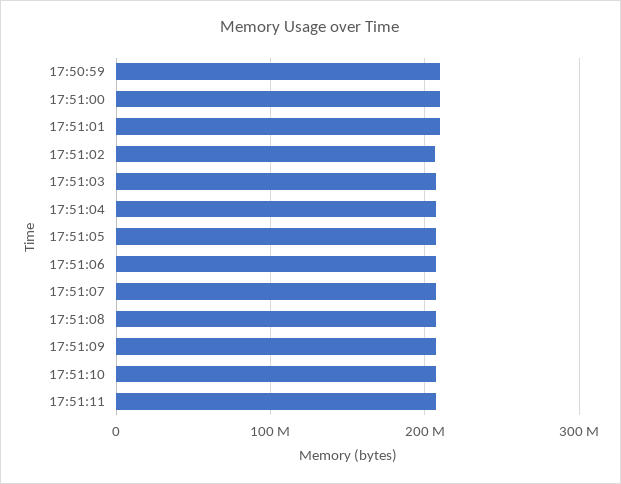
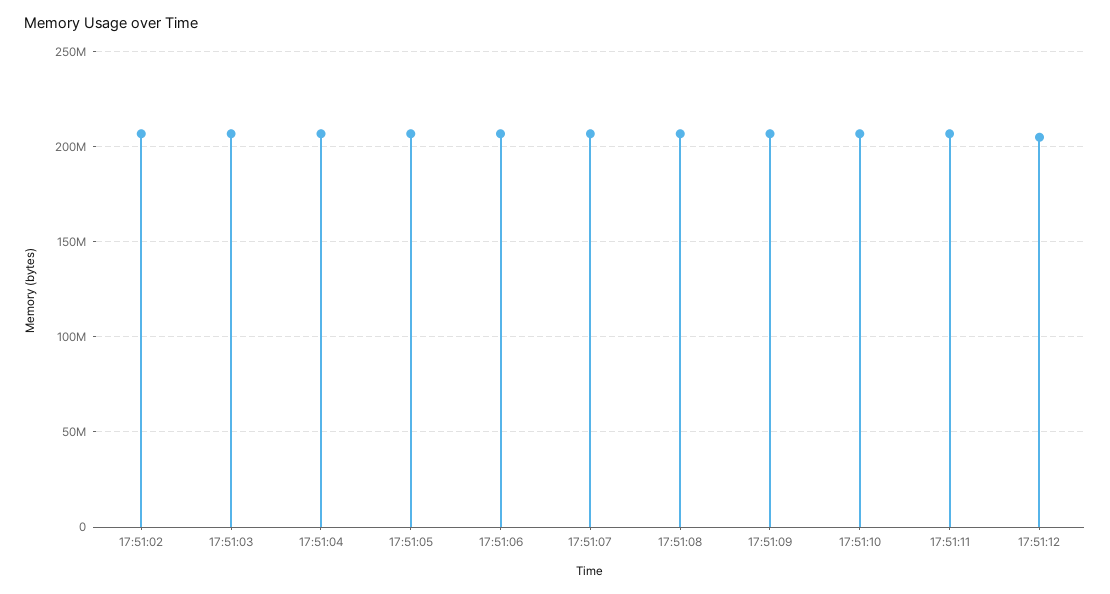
17:50:59: 210000000 -> none
17:51:00: 210000000 -> none
17:51:01: 210000000 -> none
17:51:12: none -> 205000000

